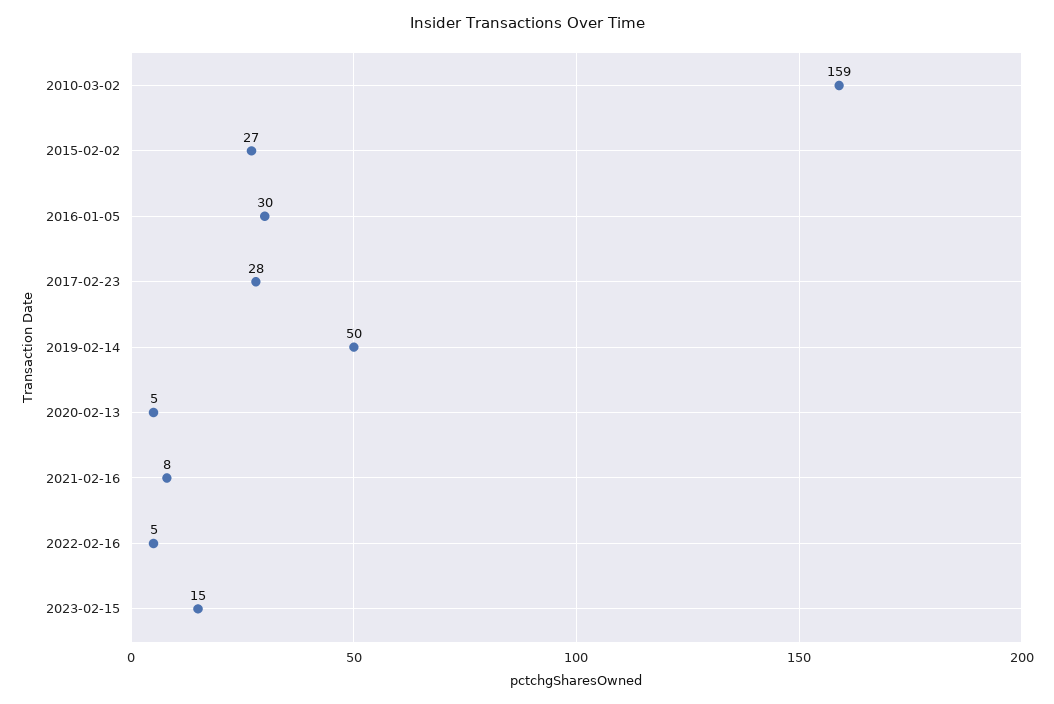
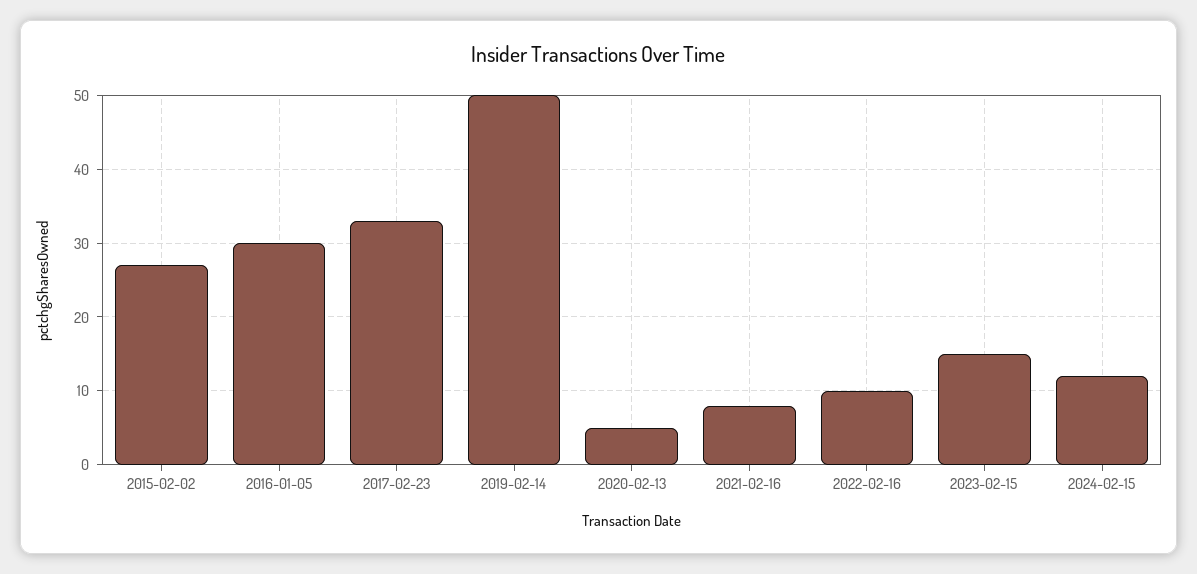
2010-03-02: 159 -> none
2017-02-23: 28 -> 33
2022-02-16: 5 -> 10
2024-02-15: none -> 12

